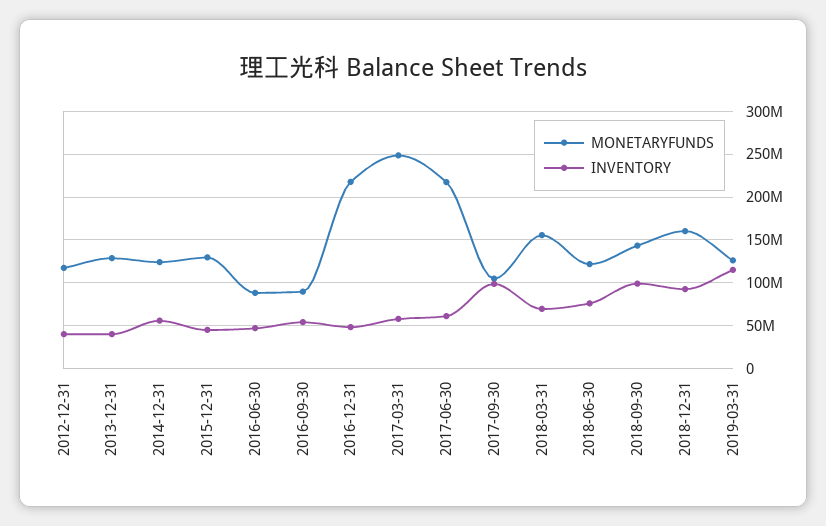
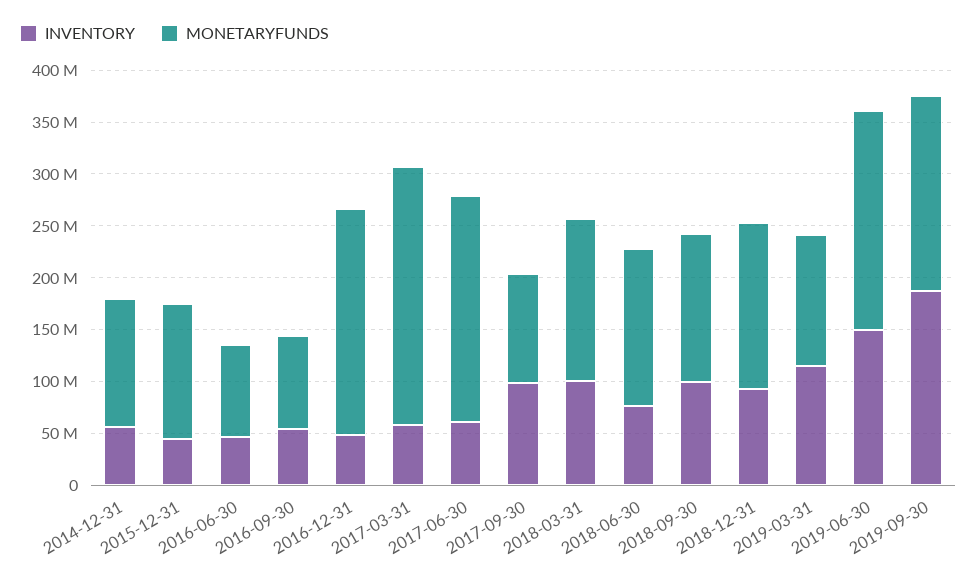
MONETARYFUNDS, 2012-12-31: 120000000 -> none
INVENTORY, 2012-12-31: 40000000 -> none
MONETARYFUNDS, 2013-12-31: 130000000 -> none
INVENTORY, 2013-12-31: 40000000 -> none
INVENTORY, 2018-03-31: 70000000 -> 100000000
MONETARYFUNDS, 2018-06-30: 120000000 -> 150000000
INVENTORY, 2019-06-30: none -> 150000000
MONETARYFUNDS, 2019-06-30: none -> 210000000
INVENTORY, 2019-09-30: none -> 190000000
MONETARYFUNDS, 2019-09-30: none -> 190000000

